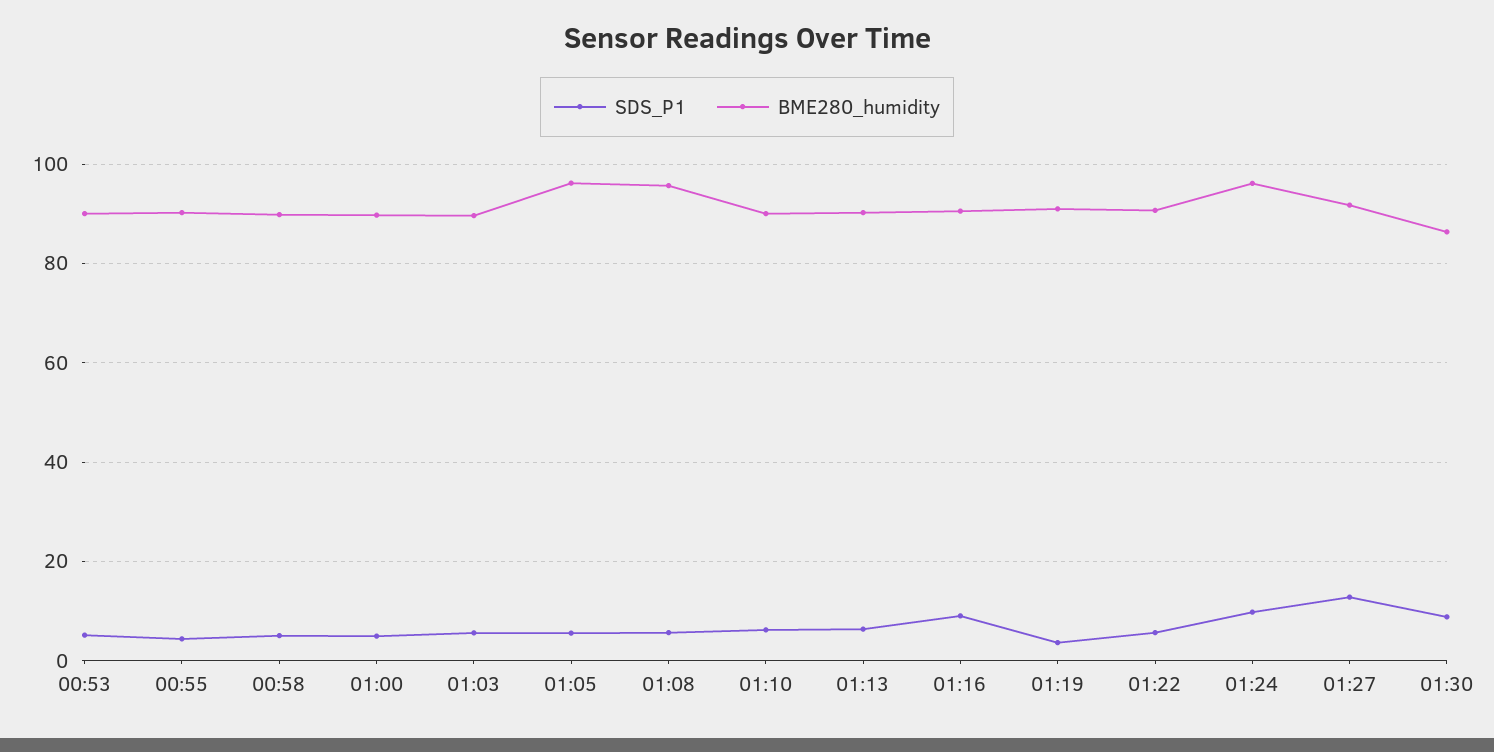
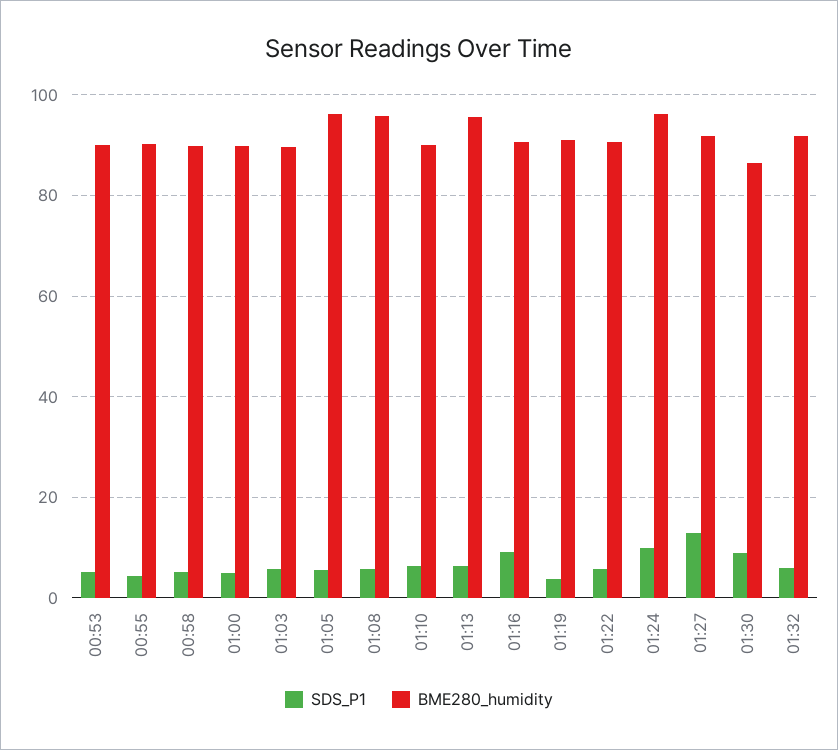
BME280_humidity, 01:13: 90 -> 96
SDS_P1, 01:32: none -> 6
BME280_humidity, 01:32: none -> 92

